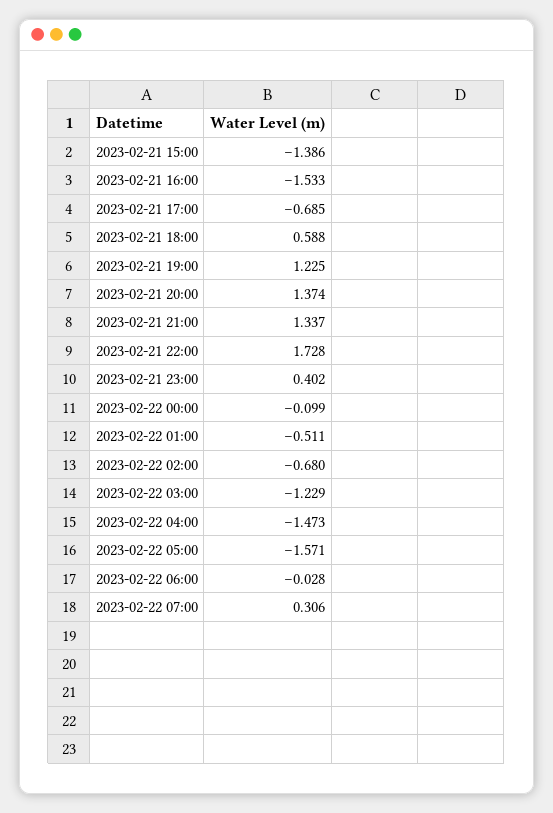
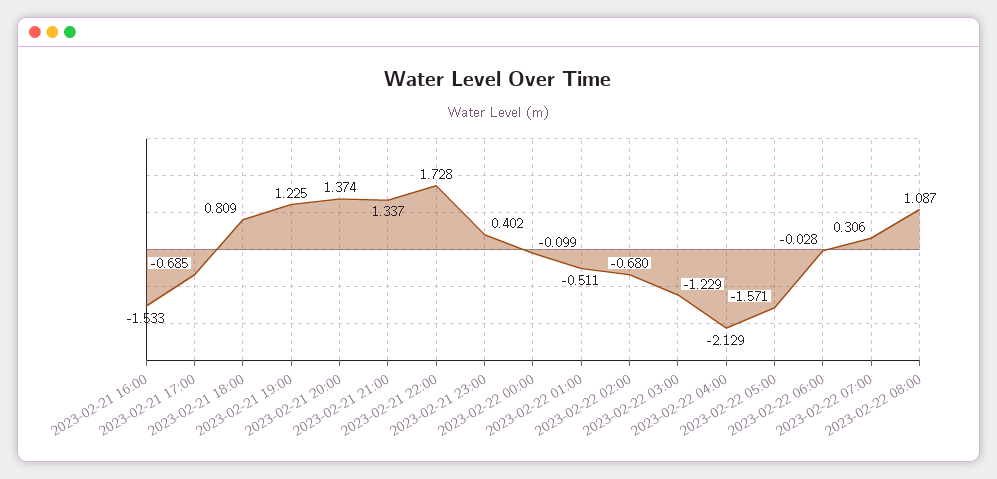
2023-02-21 15:00: -1.386 -> none
2023-02-21 18:00: 0.588 -> 0.809
2023-02-22 04:00: -1.473 -> -2.129
2023-02-22 08:00: none -> 1.087

